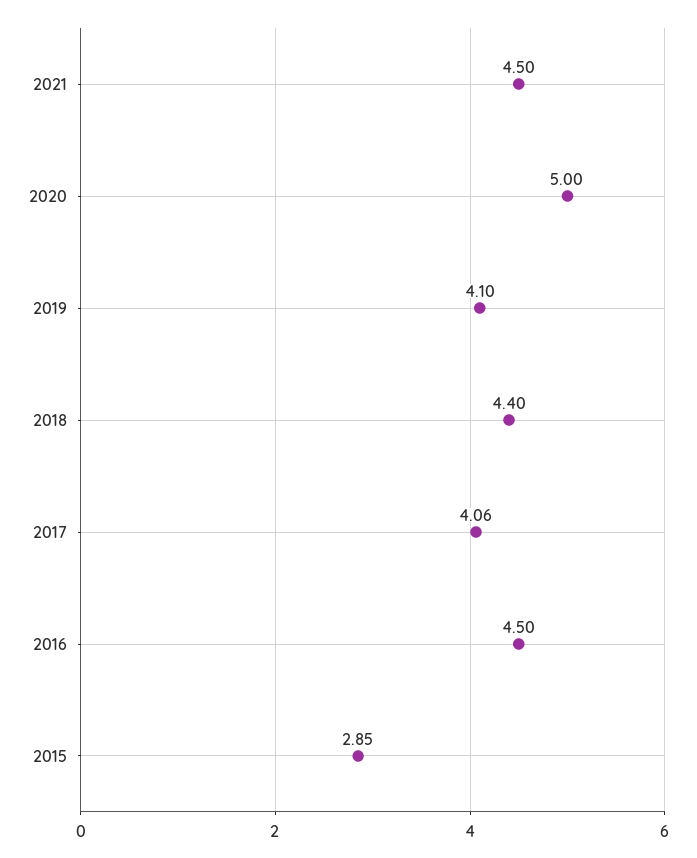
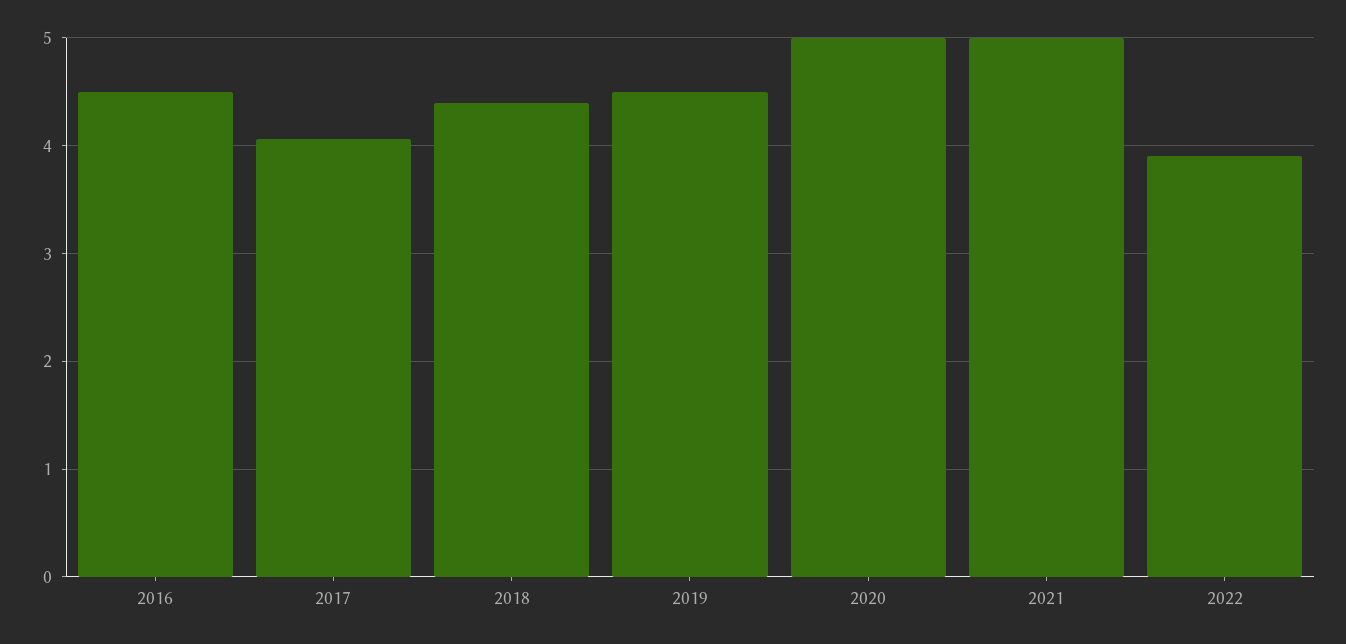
2021: 4.5 -> 5
2019: 4.1 -> 4.5
2015: 2.85 -> none
2022: none -> 3.9

